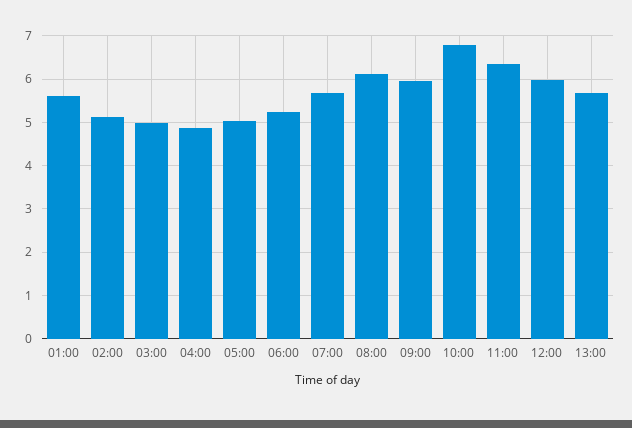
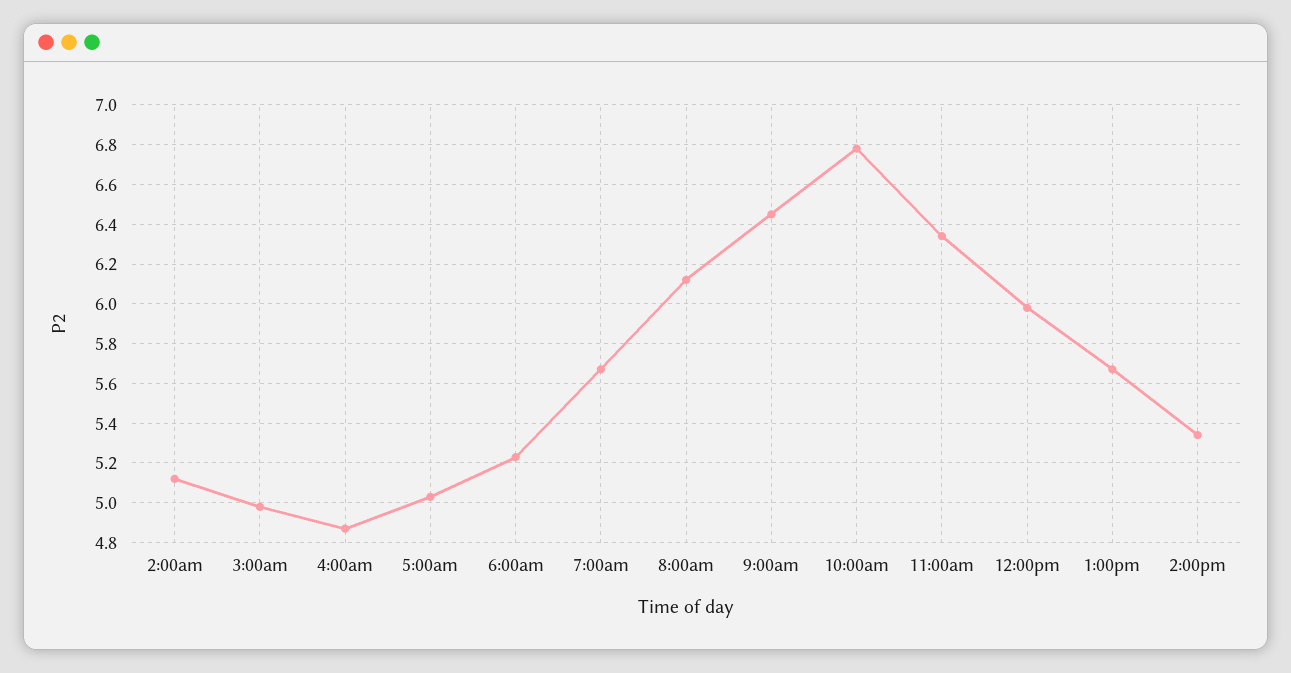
01:00: 5.6 -> none
09:00: 6 -> 6.45
2:00pm: none -> 5.35

